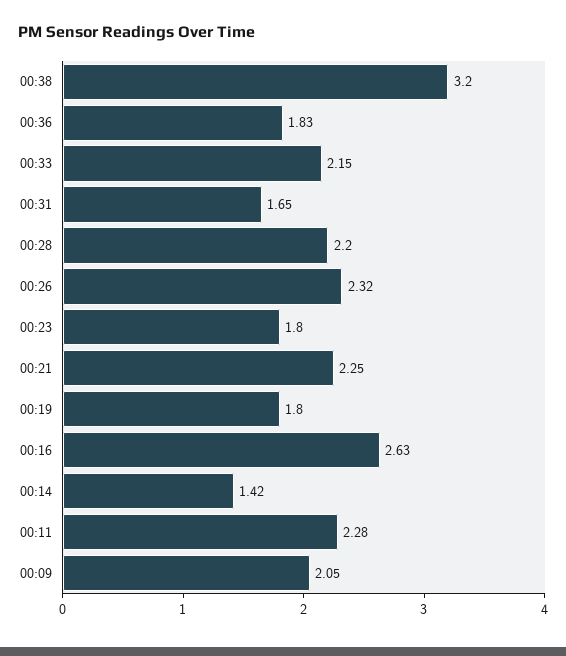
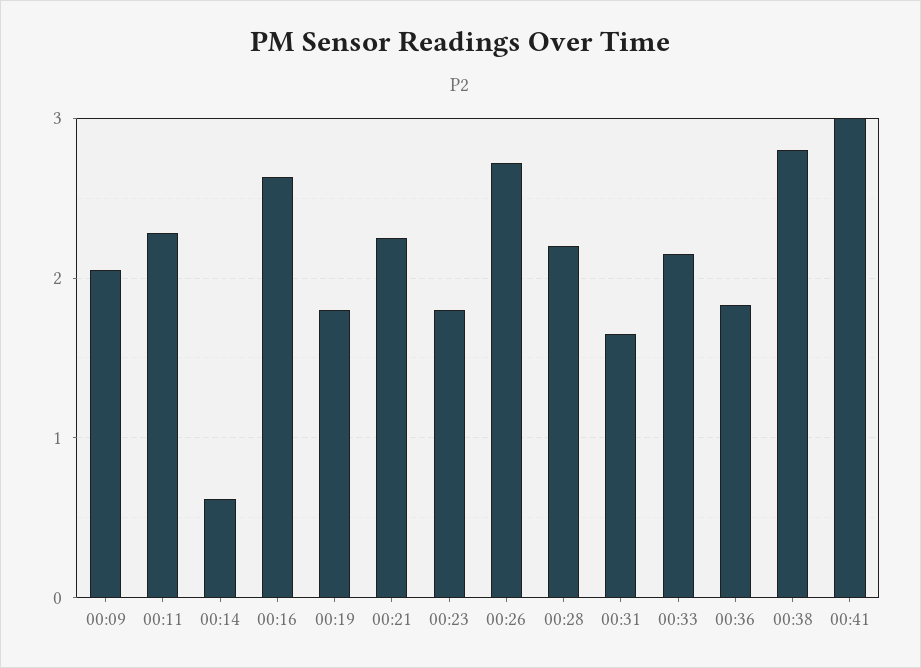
00:38: 3.2 -> 2.8
00:26: 2.32 -> 2.7
00:14: 1.42 -> 0.6
00:41: none -> 3

